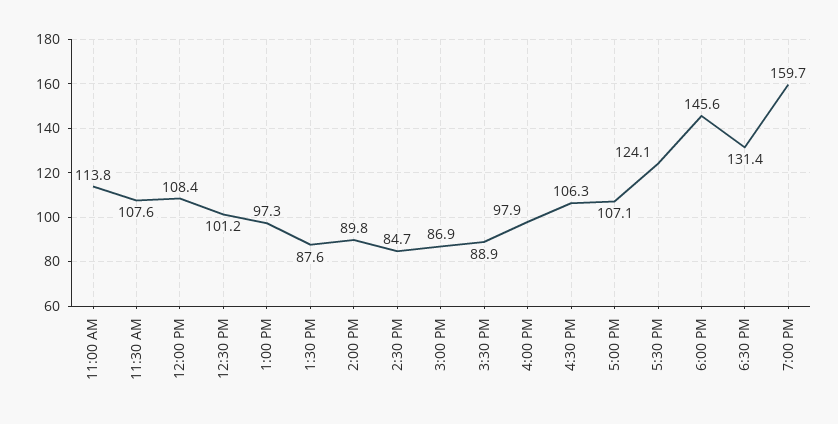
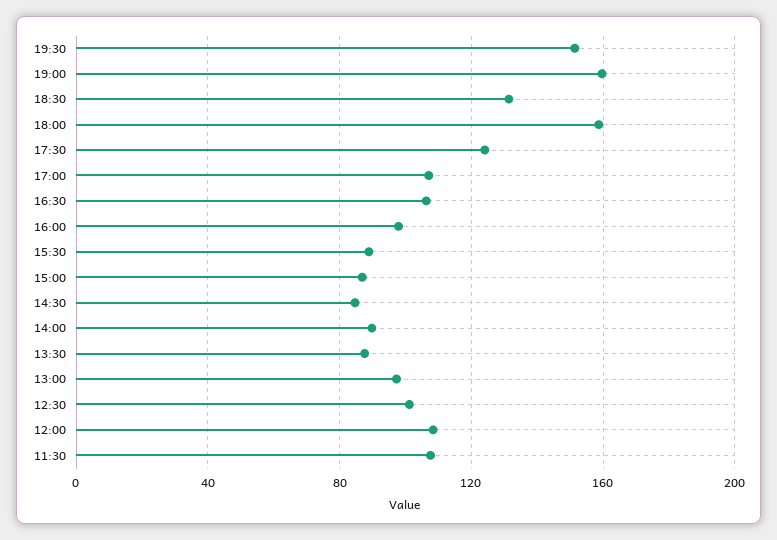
11:00 AM: 113.8 -> none
6:00 PM: 145.6 -> 160
19:30: none -> 150

